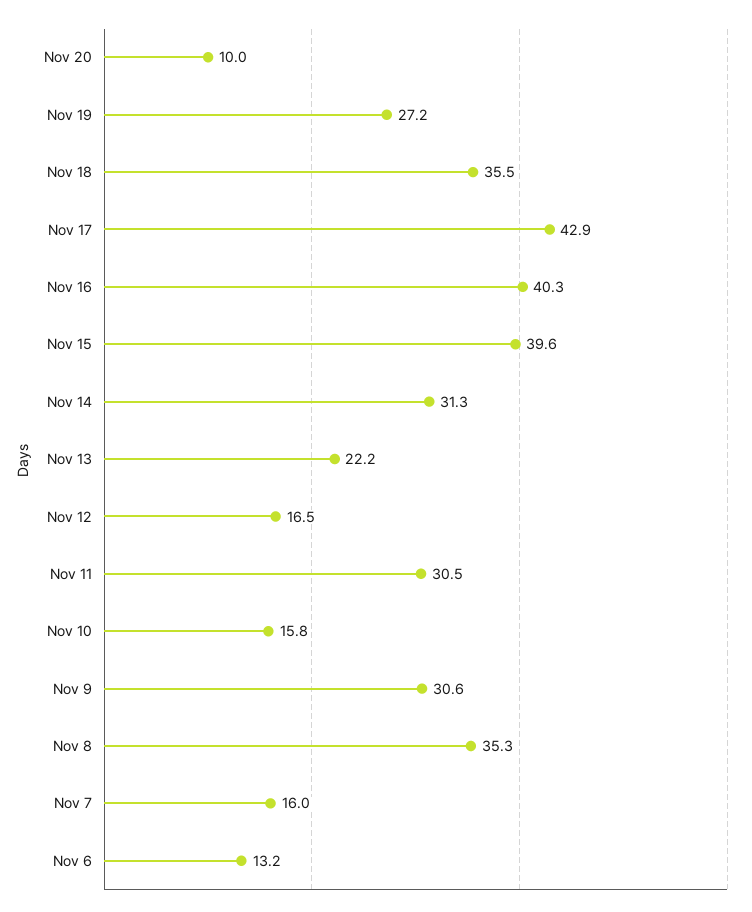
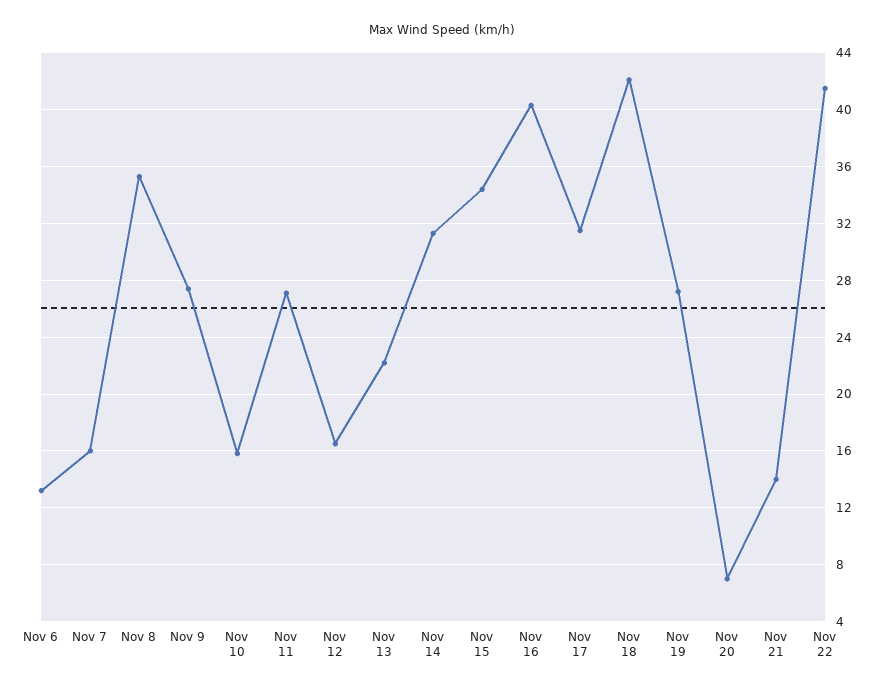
Nov 20: 10 -> 7
Nov 18: 35.5 -> 42
Nov 17: 42.9 -> 31.5
Nov 15: 39.6 -> 34.5
Nov 11: 30.5 -> 27
Nov 9: 30.6 -> 27.5
Nov 21: none -> 14
Nov 22: none -> 41.5

